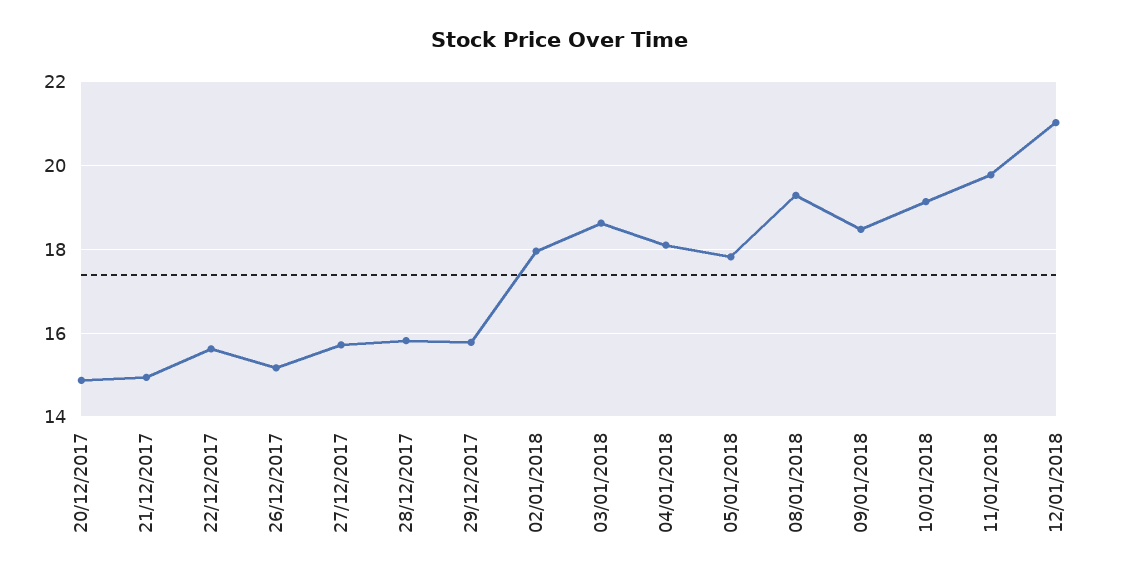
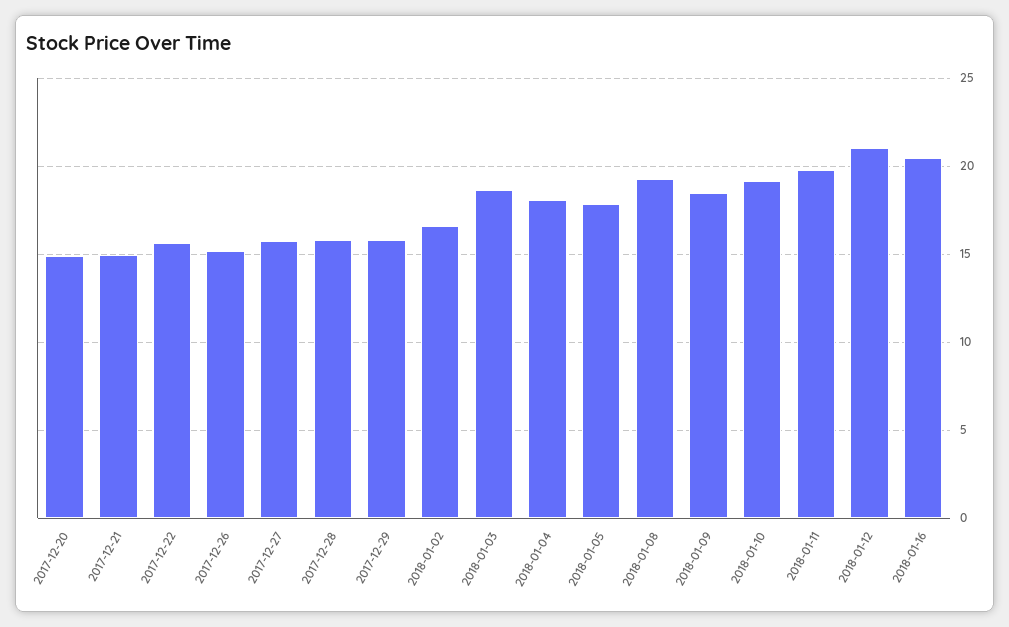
02/01/2018: 18 -> 16.5
2018-01-16: none -> 20.5

